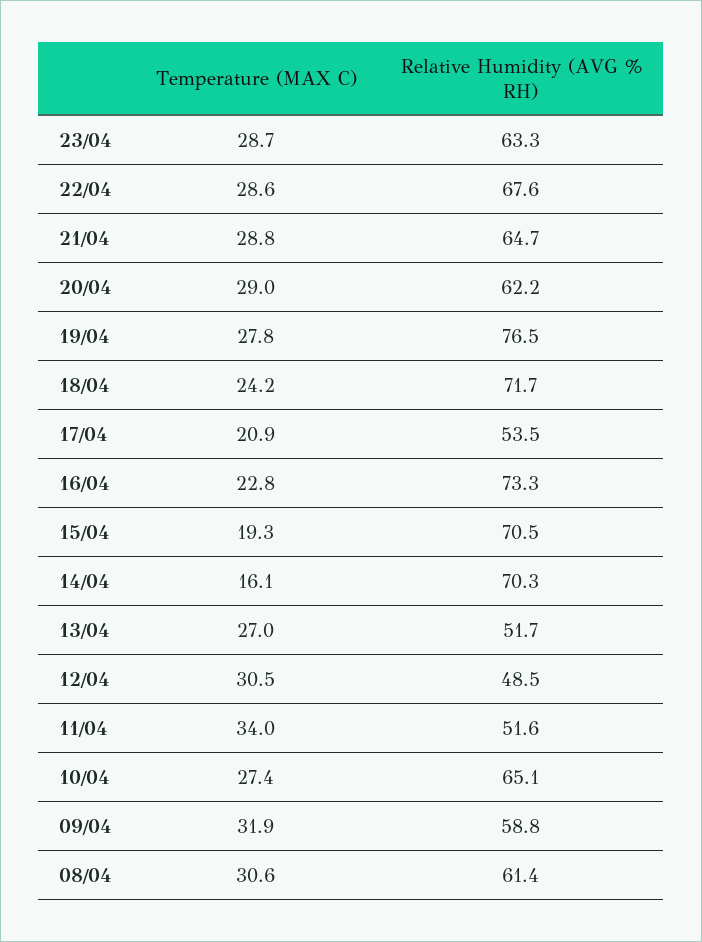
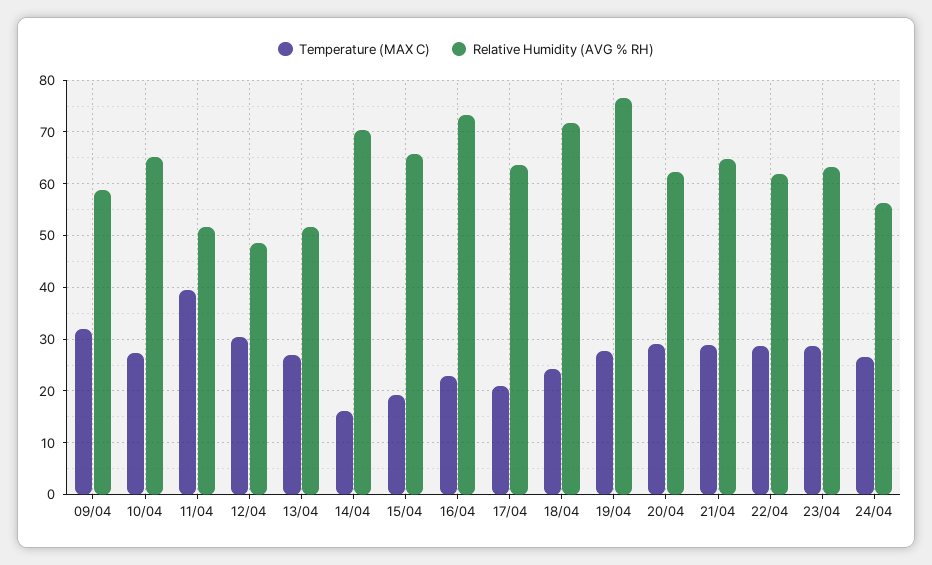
Relative Humidity (AVG % RH), 22/04: 67.6 -> 62
Relative Humidity (AVG % RH), 17/04: 53.5 -> 64
Relative Humidity (AVG % RH), 15/04: 70.5 -> 66
Temperature (MAX C), 11/04: 34 -> 40
Temperature (MAX C), 08/04: 30.6 -> none
Relative Humidity (AVG % RH), 08/04: 61.4 -> none
Temperature (MAX C), 24/04: none -> 26
Relative Humidity (AVG % RH), 24/04: none -> 56

